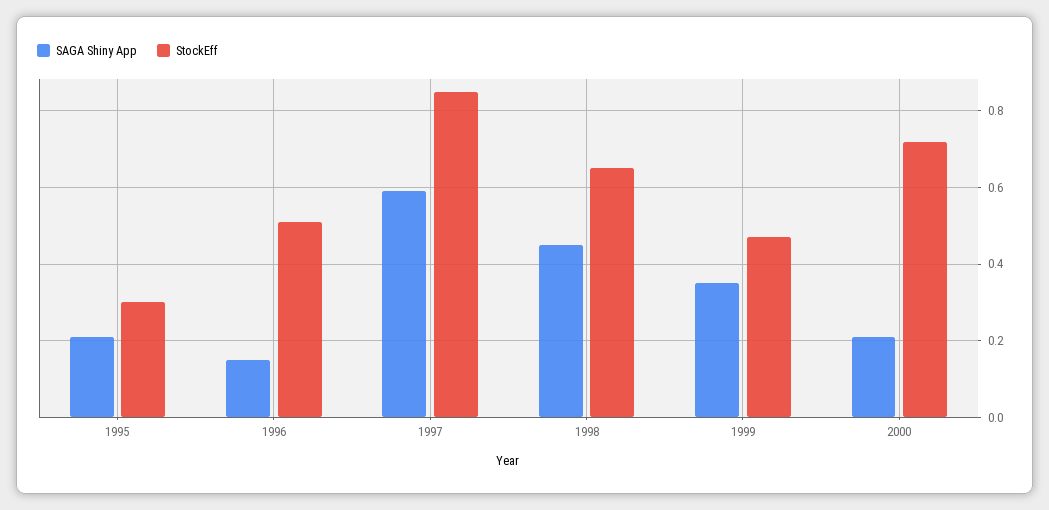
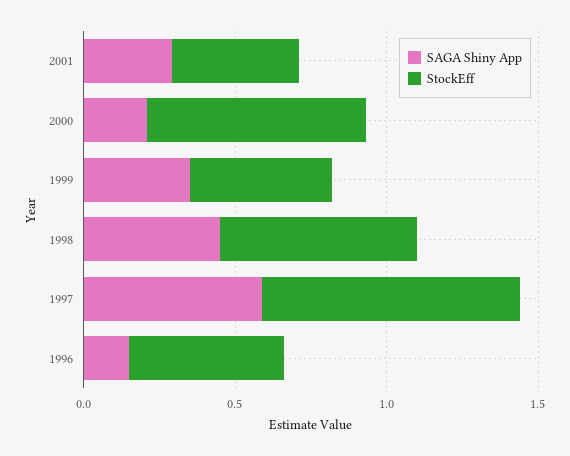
SAGA Shiny App, 1995: 0.2 -> none
StockEff, 1995: 0.3 -> none
SAGA Shiny App, 2001: none -> 0.3
StockEff, 2001: none -> 0.4

